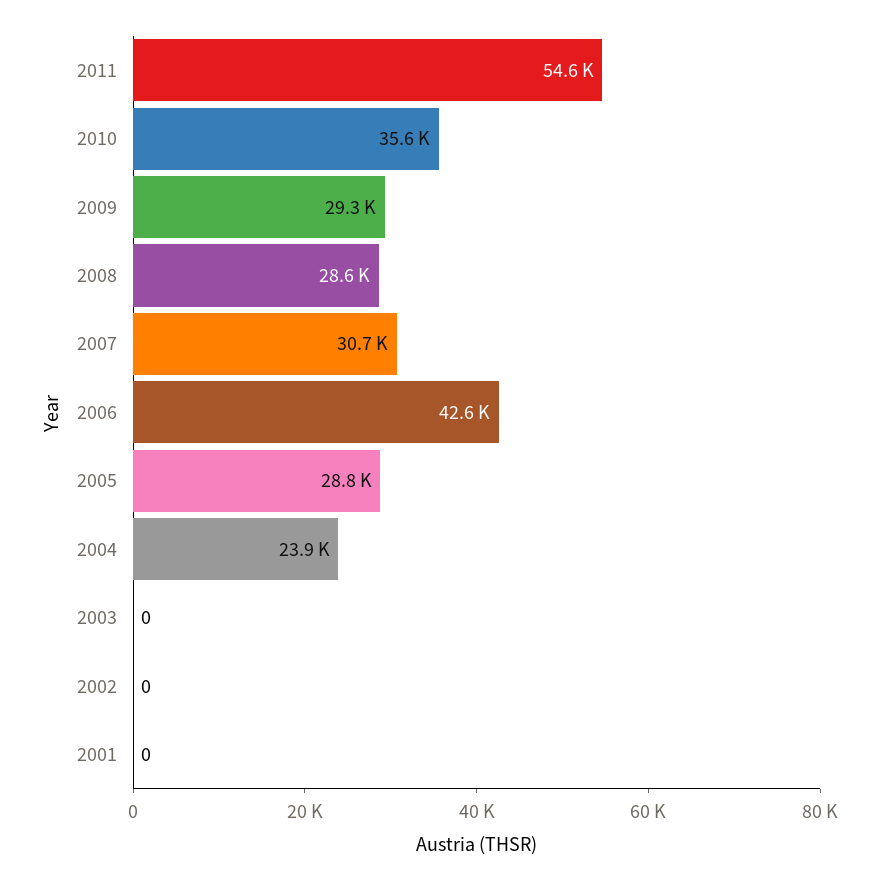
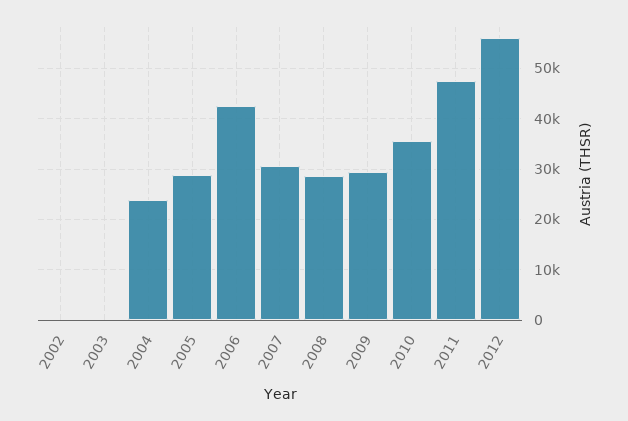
2011: 54600 -> 48000
2001: 0 -> none
2012: none -> 56000

